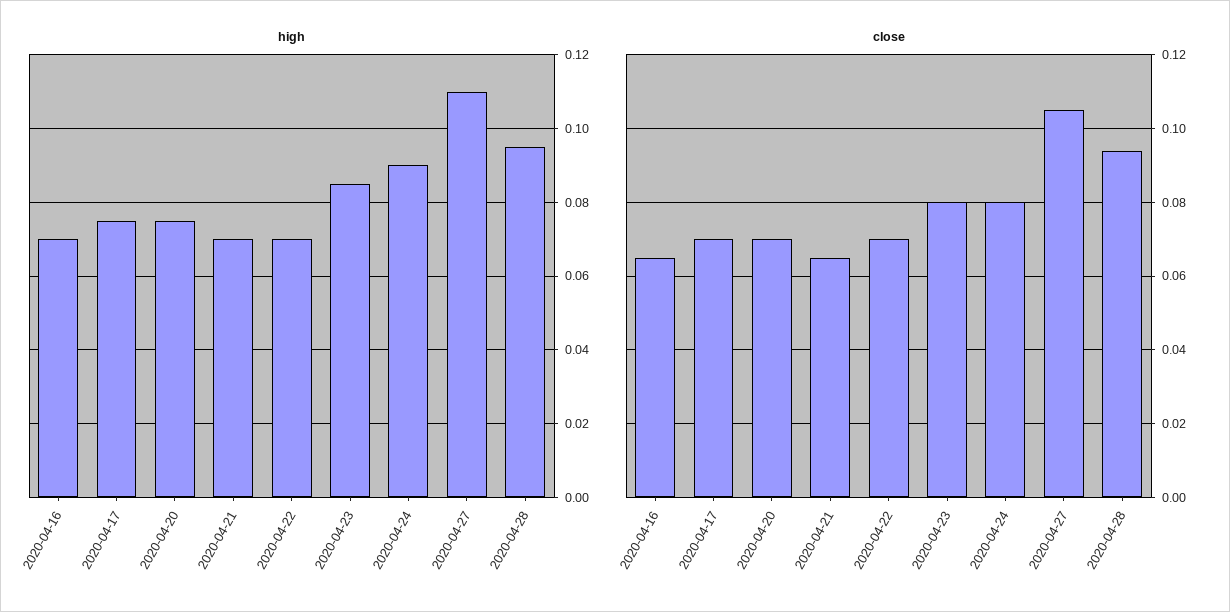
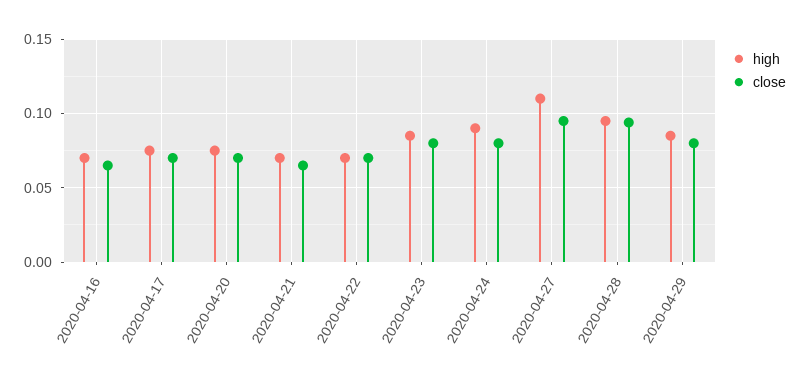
close, 2020-04-27: 0.105 -> 0.095
high, 2020-04-29: none -> 0.085
close, 2020-04-29: none -> 0.08

